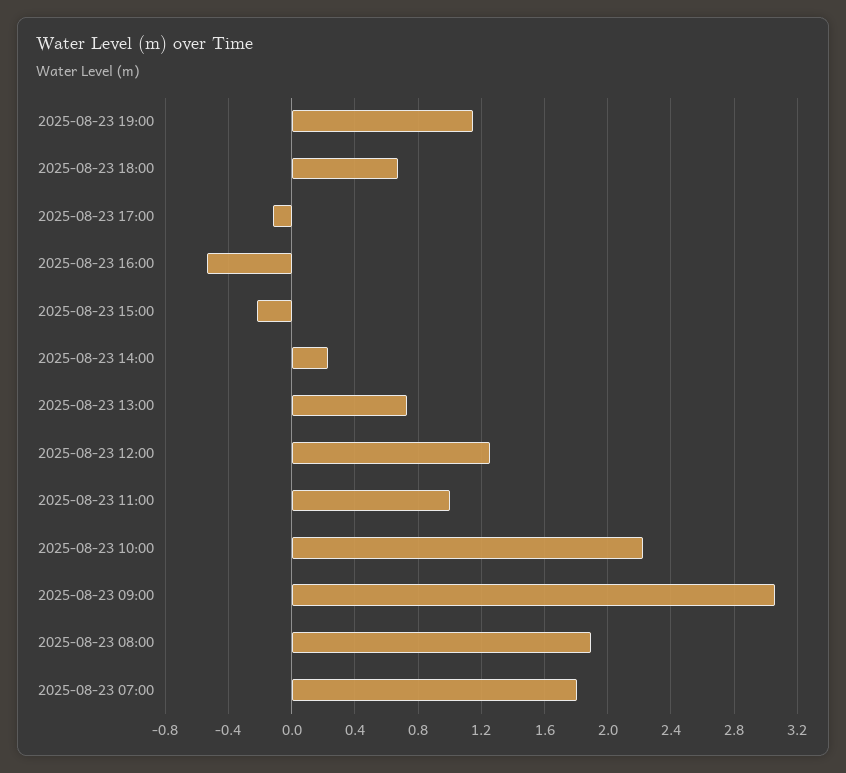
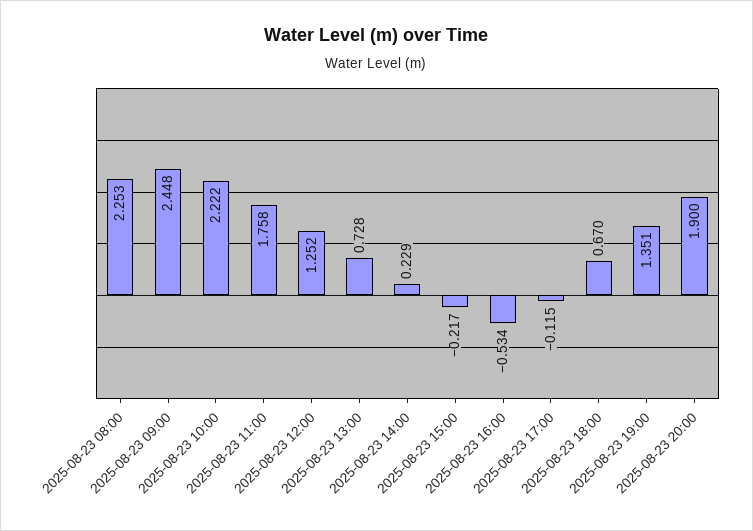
2025-08-23 19:00: 1.15 -> 1.351
2025-08-23 11:00: 1 -> 1.758
2025-08-23 09:00: 3.05 -> 2.448
2025-08-23 08:00: 1.9 -> 2.253
2025-08-23 07:00: 1.8 -> none
2025-08-23 20:00: none -> 1.9

